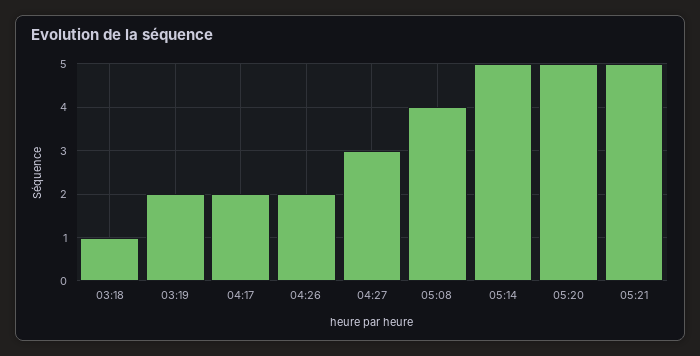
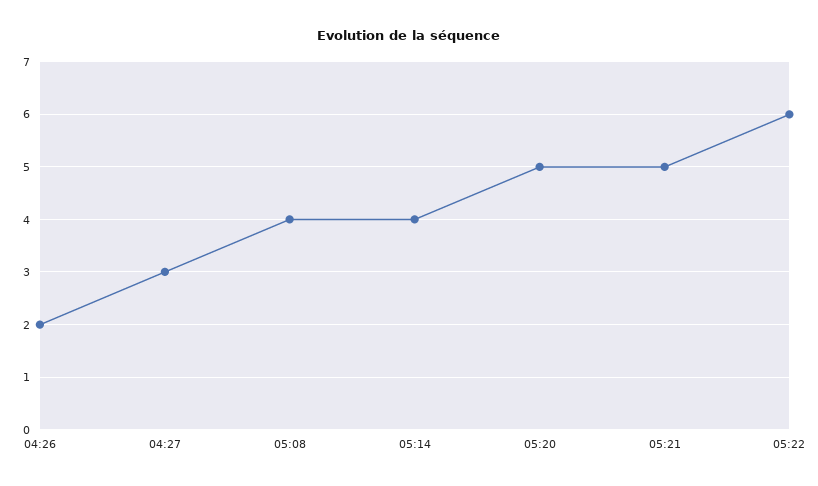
03:18: 1 -> none
03:19: 2 -> none
04:17: 2 -> none
05:14: 5 -> 4
05:22: none -> 6

